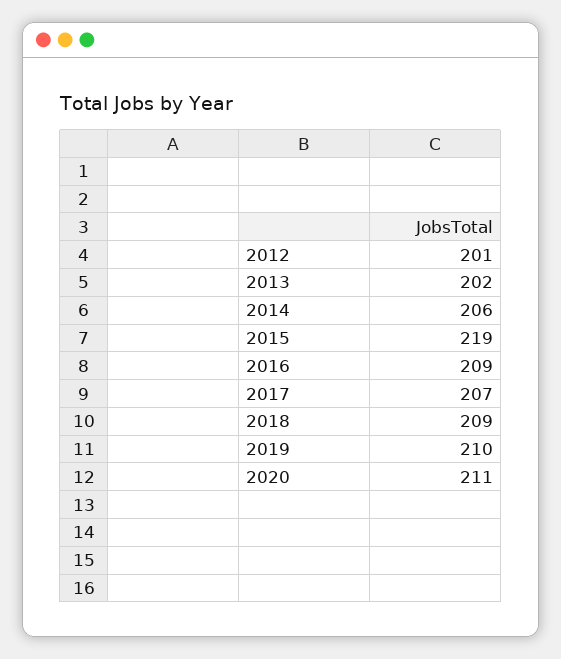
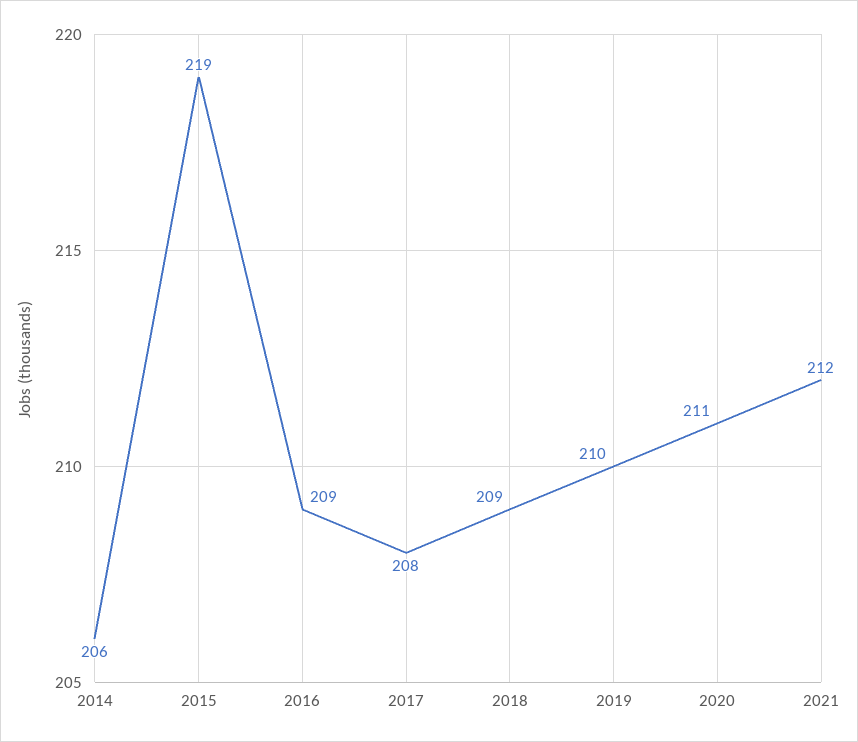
2012: 201 -> none
2013: 202 -> none
2017: 207 -> 208
2021: none -> 212

